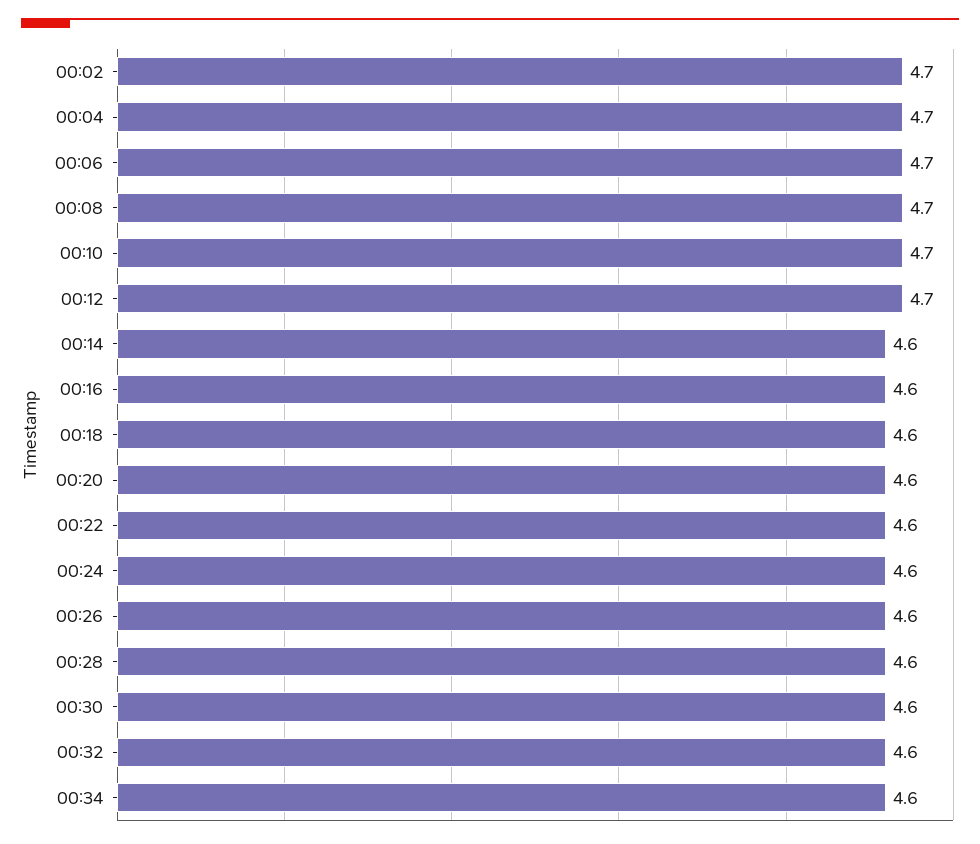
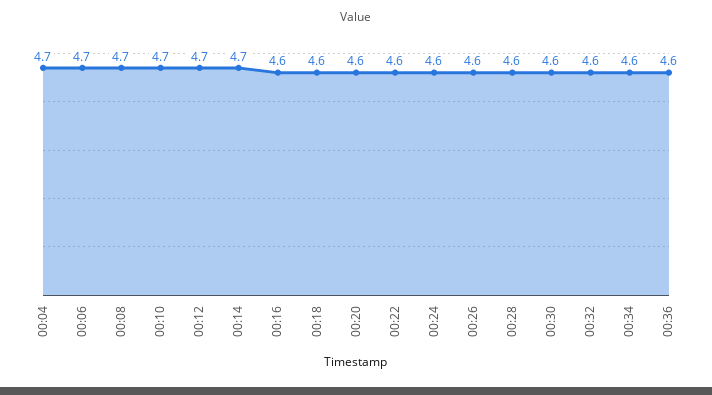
00:02: 4.7 -> none
00:14: 4.6 -> 4.7
00:36: none -> 4.6

